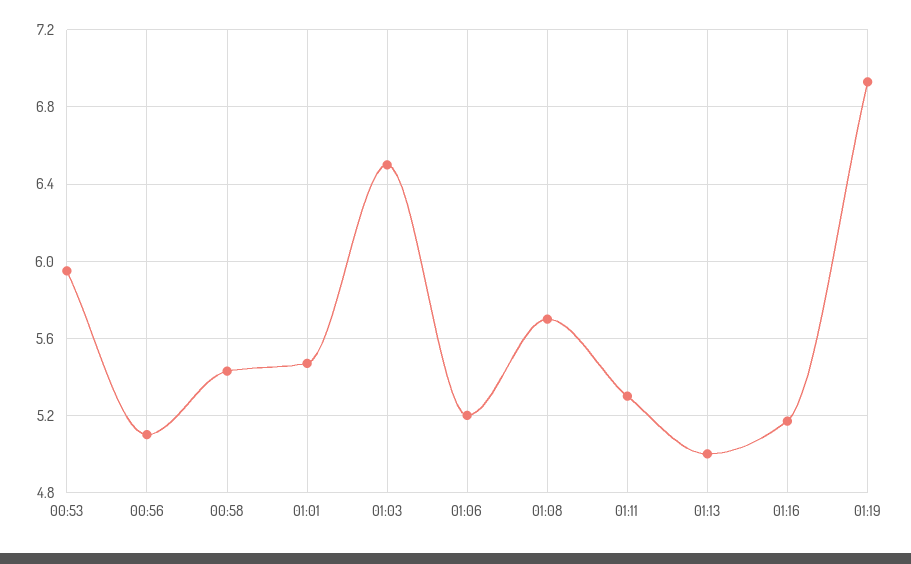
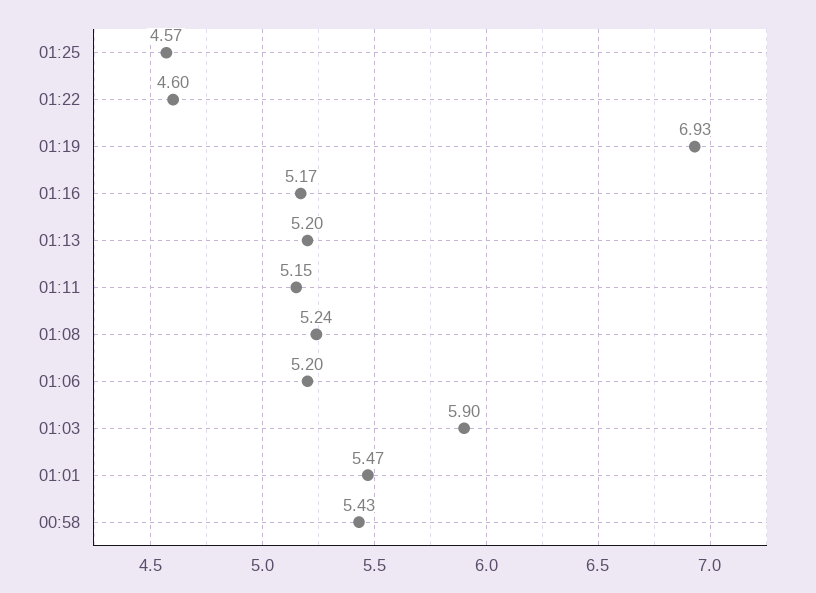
00:53: 5.95 -> none
00:56: 5.1 -> none
01:03: 6.5 -> 5.9
01:08: 5.7 -> 5.24
01:11: 5.3 -> 5.15
01:13: 5 -> 5.2
01:25: none -> 4.57
01:22: none -> 4.6

